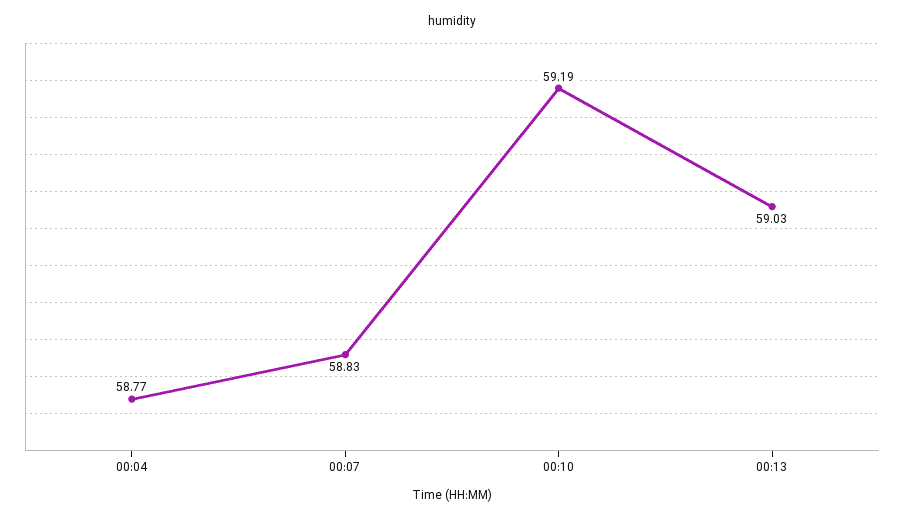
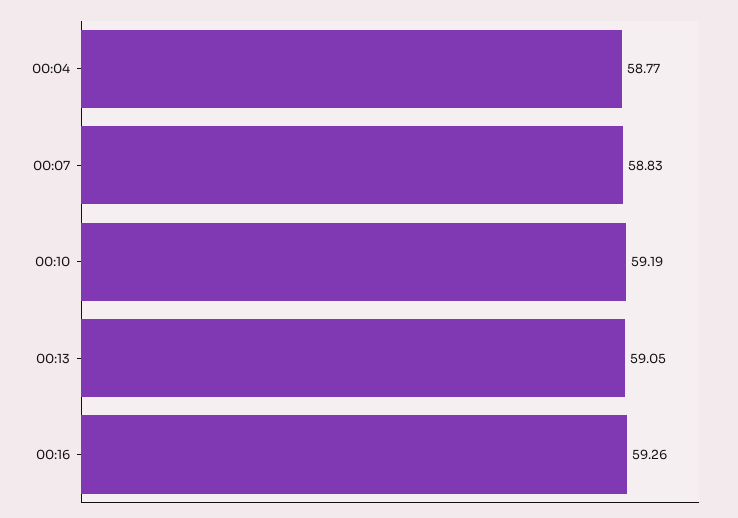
00:13: 59.03 -> 59.05
00:16: none -> 59.26

